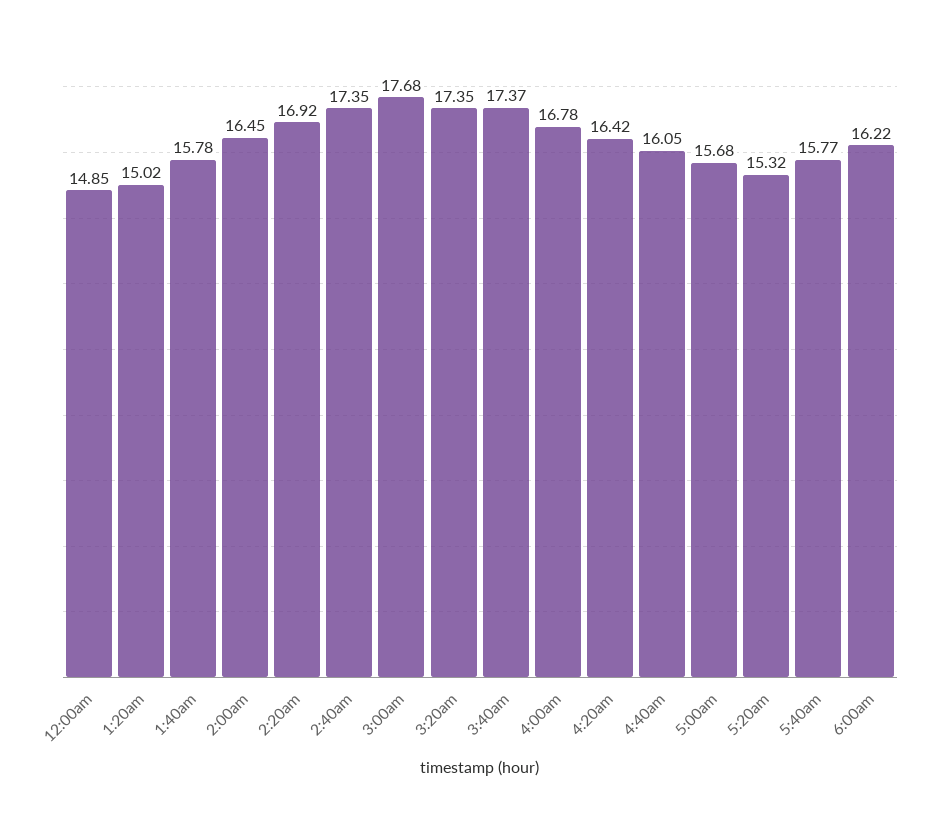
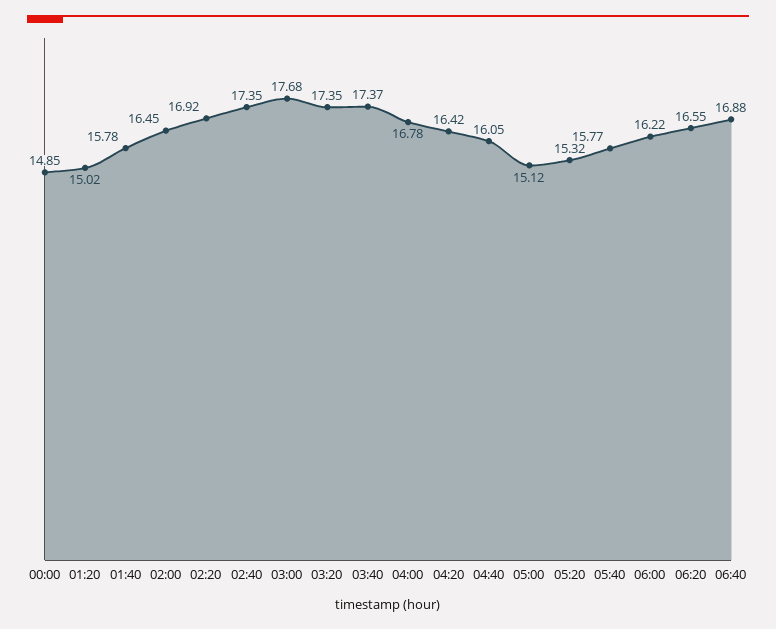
5:00am: 15.68 -> 15.12
06:20: none -> 16.55
06:40: none -> 16.88

